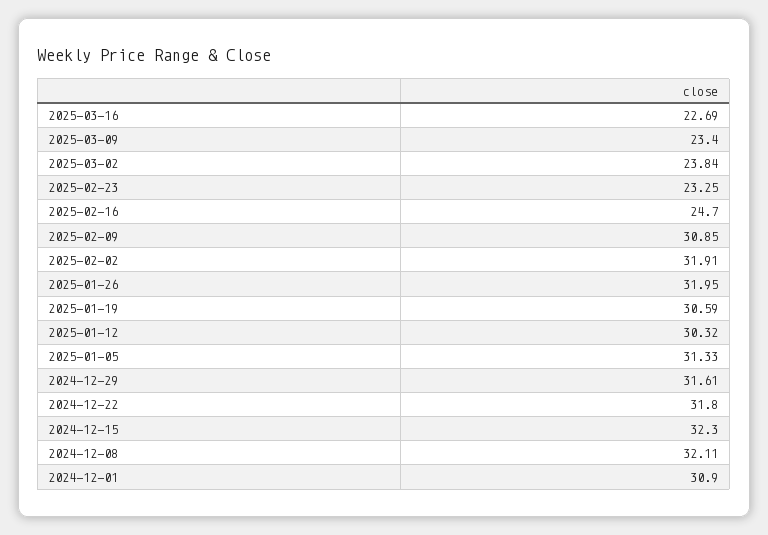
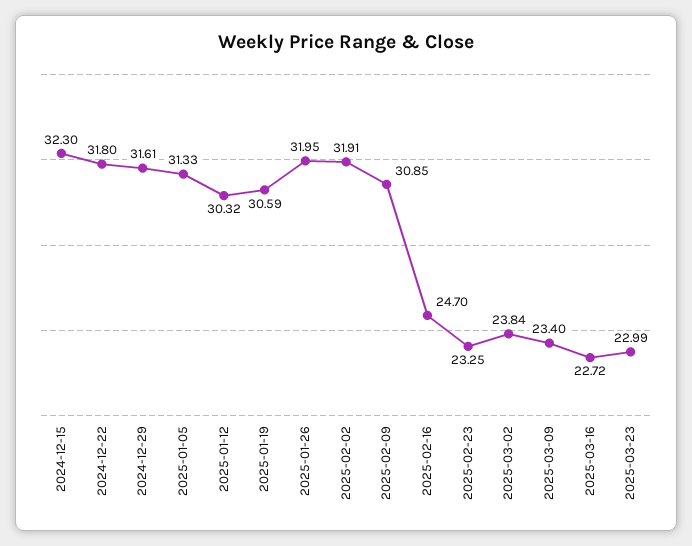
2025-03-16: 22.69 -> 22.72
2024-12-08: 32.11 -> none
2024-12-01: 30.9 -> none
2025-03-23: none -> 22.99

